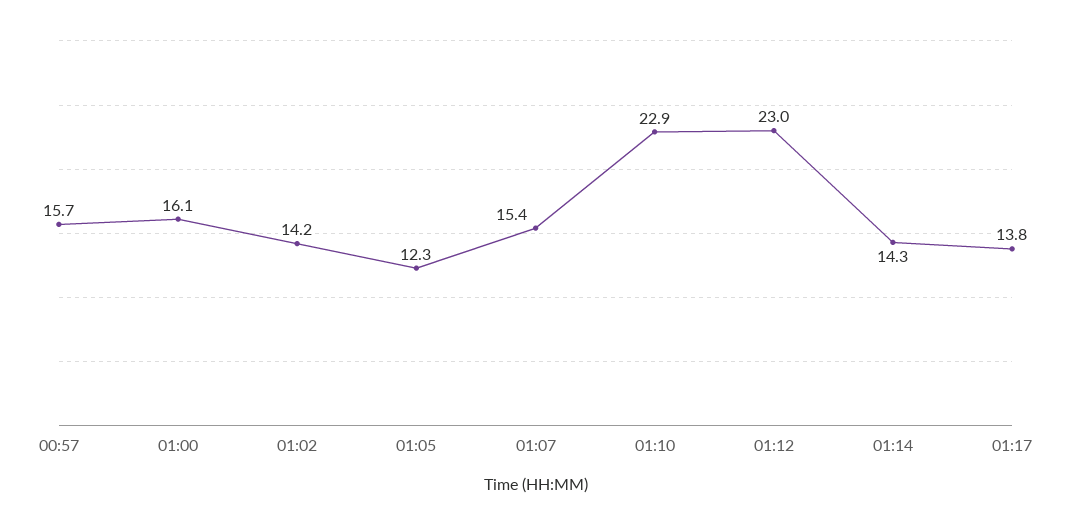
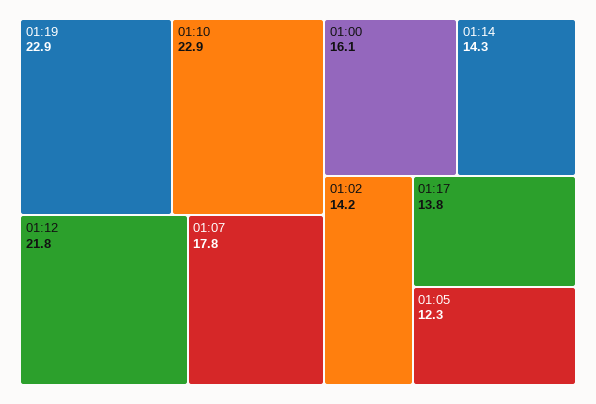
00:57: 15.7 -> none
01:07: 15.4 -> 17.8
01:12: 23 -> 21.8
01:19: none -> 22.9

